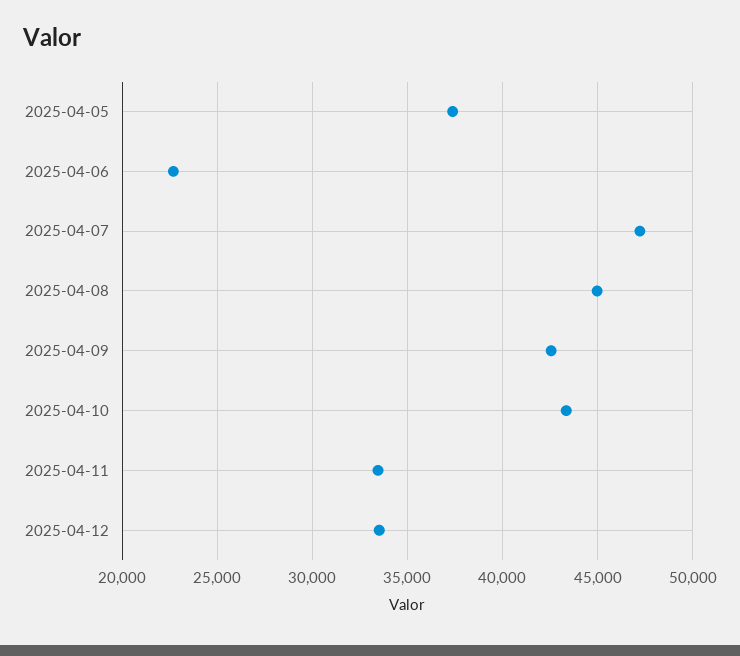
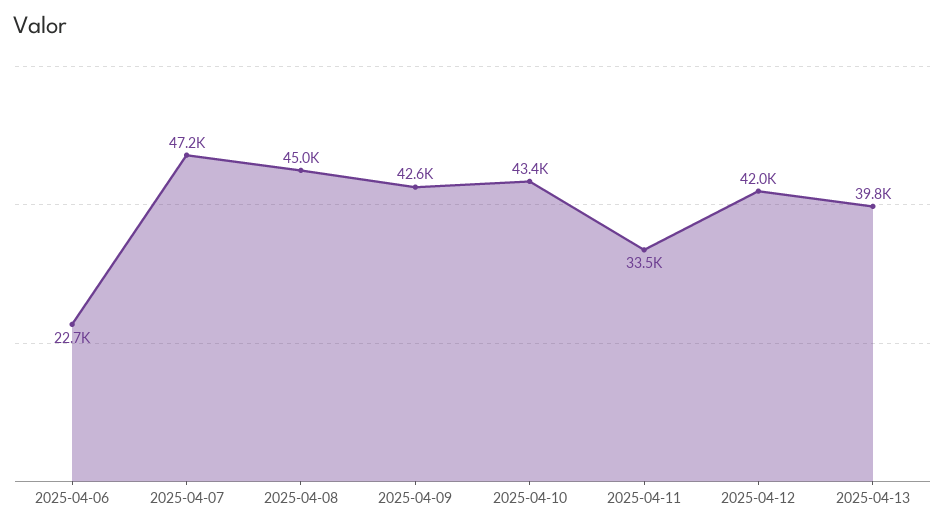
2025-04-05: 37500 -> none
2025-04-12: 33500 -> 42000
2025-04-13: none -> 39800

